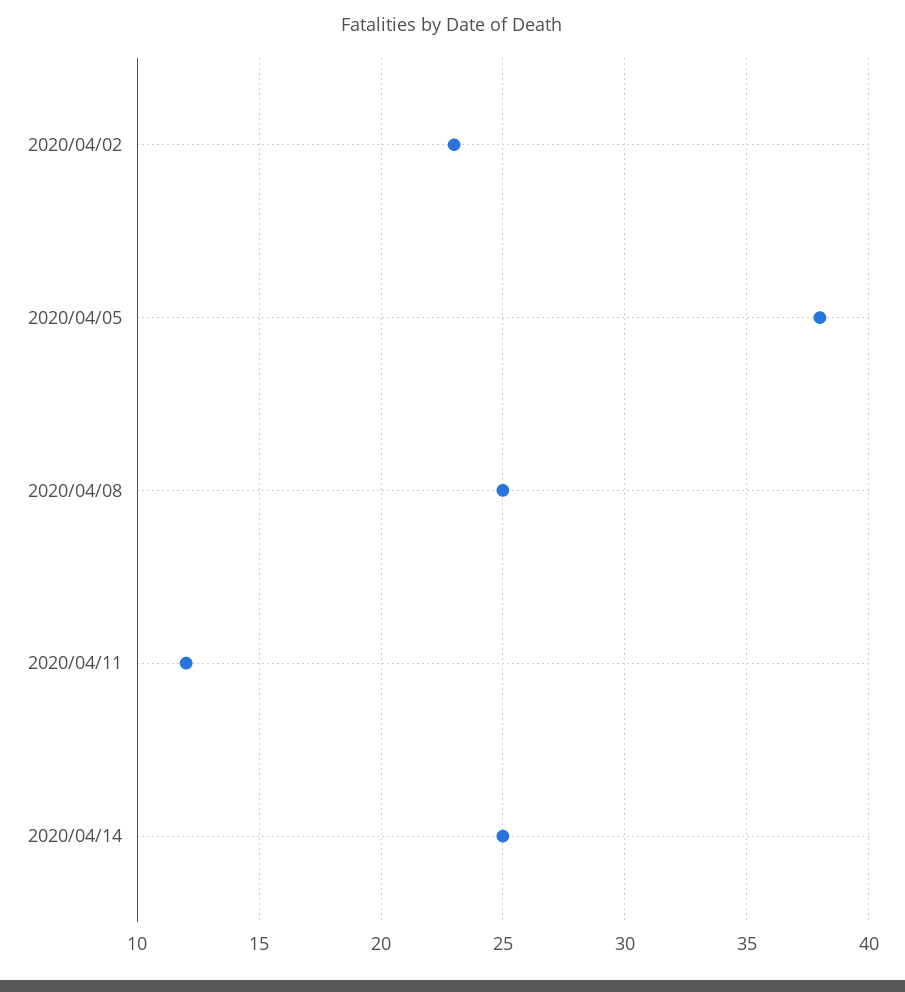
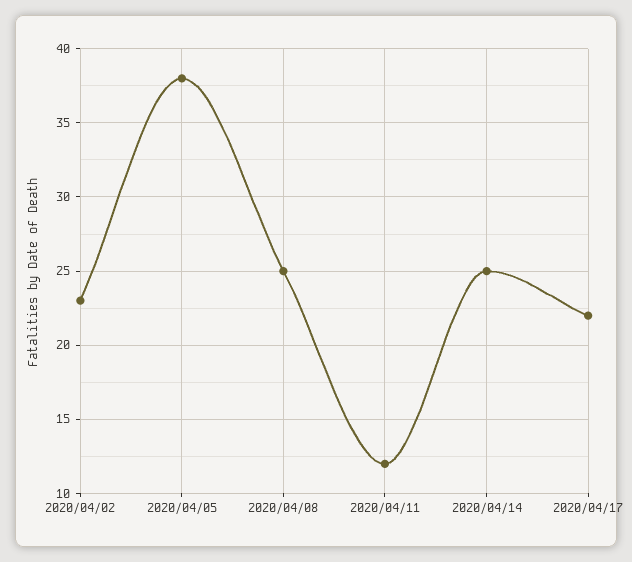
2020/04/17: none -> 22

